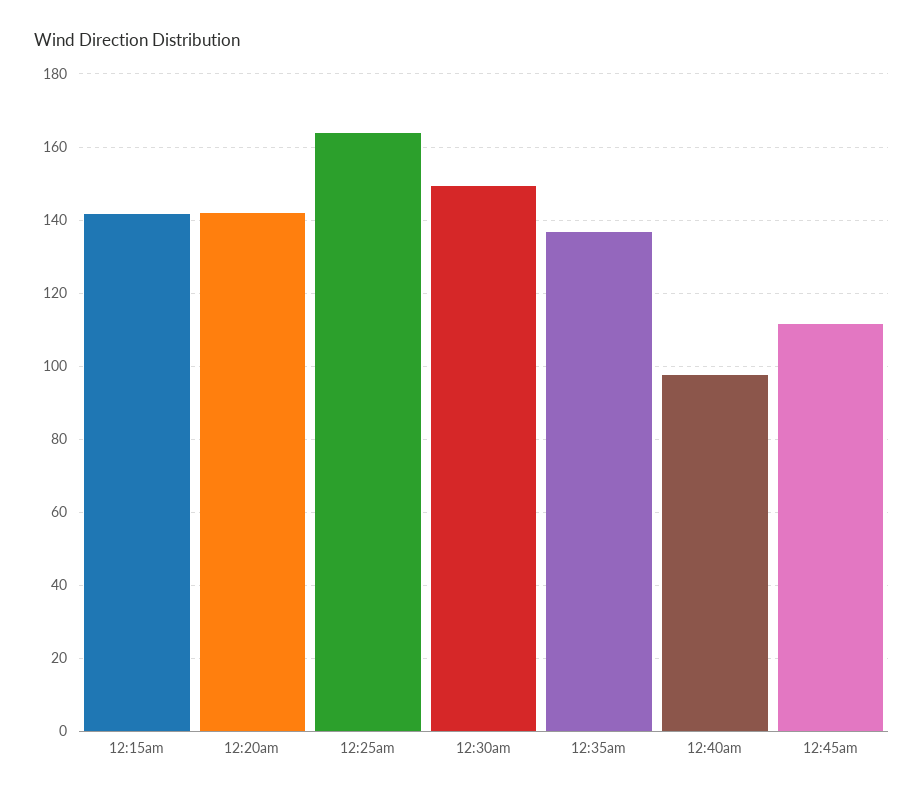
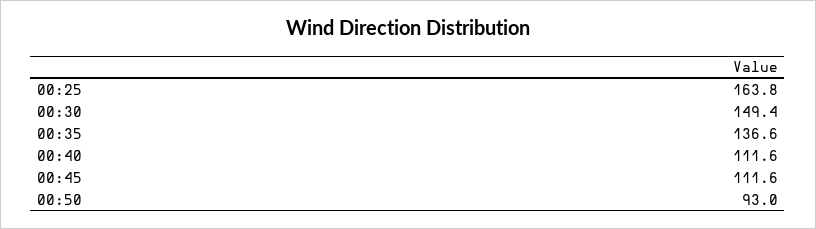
12:15am: 142 -> none
12:20am: 142 -> none
12:40am: 98 -> 111.6
00:50: none -> 93

